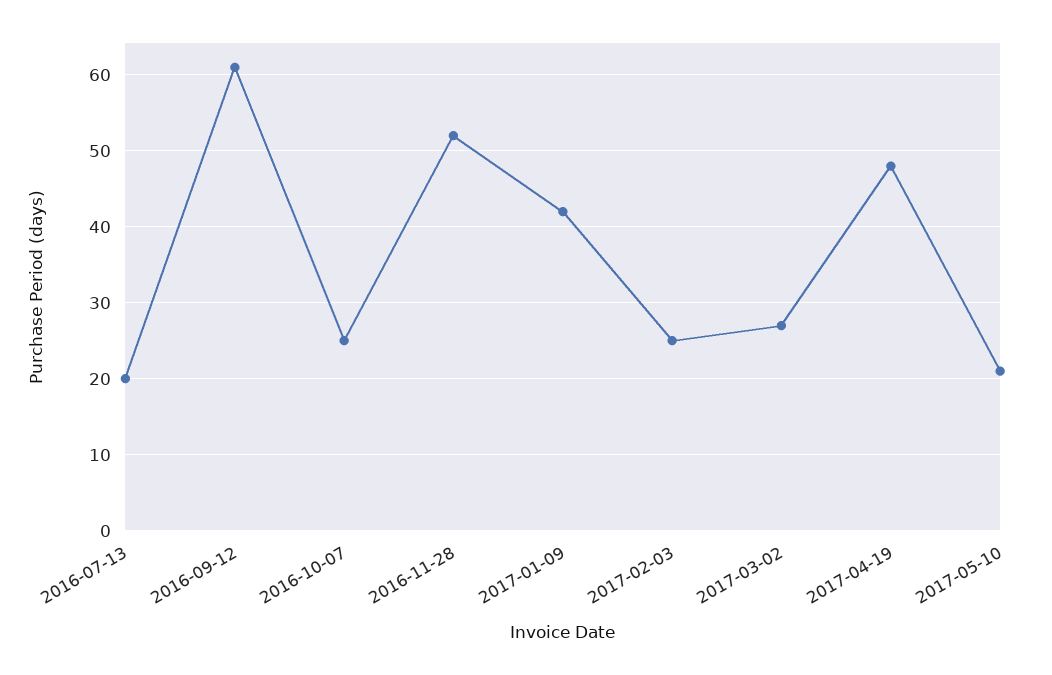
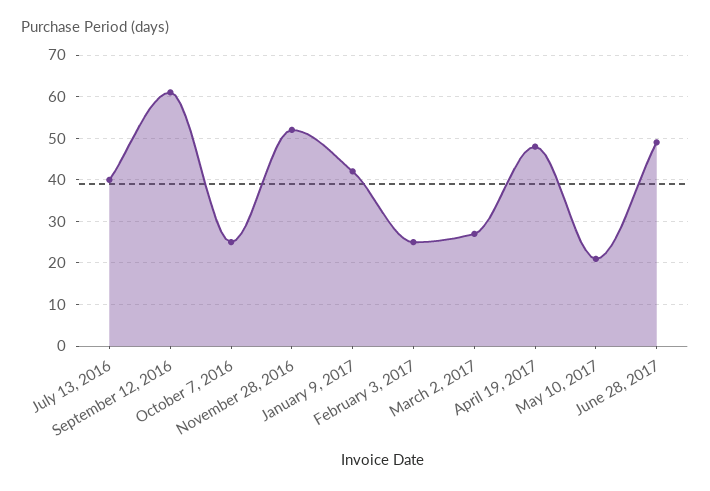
2016-07-13: 20 -> 40
June 28, 2017: none -> 50

